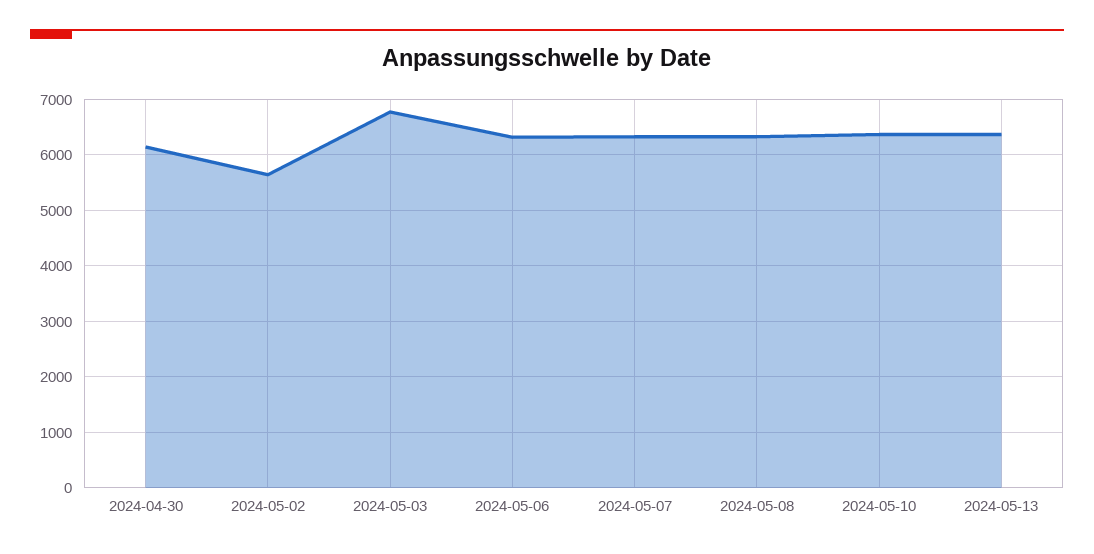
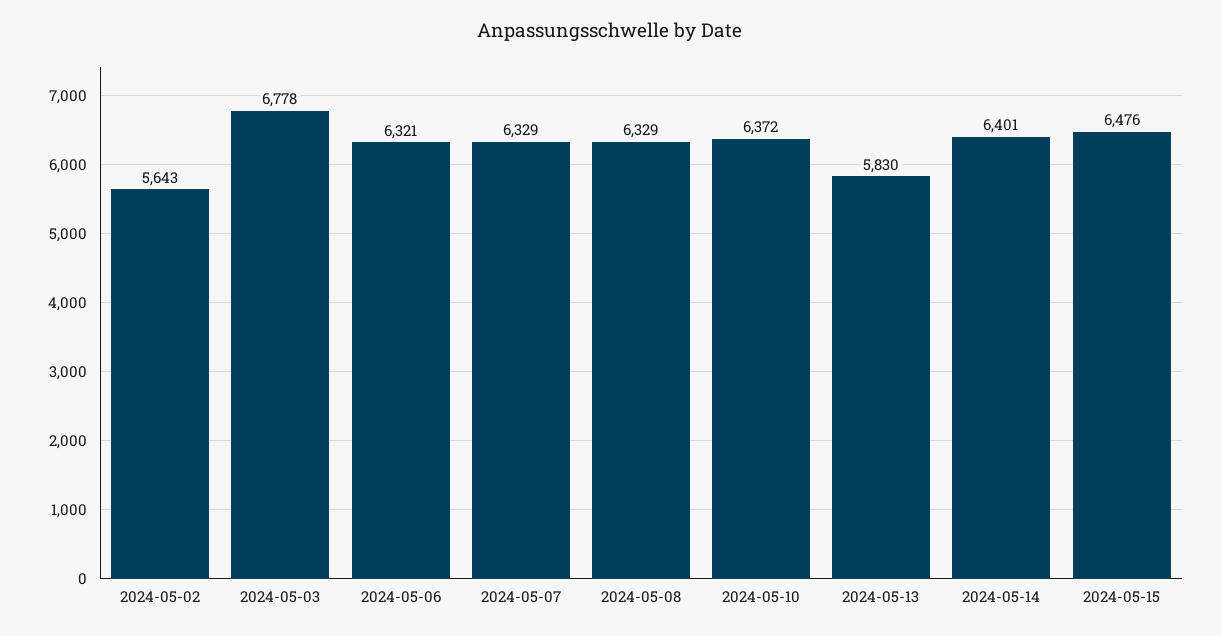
2024-04-30: 6200 -> none
2024-05-13: 6400 -> 5830
2024-05-14: none -> 6401
2024-05-15: none -> 6476

